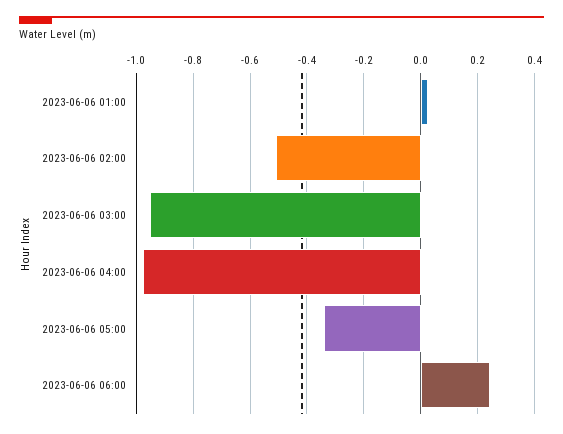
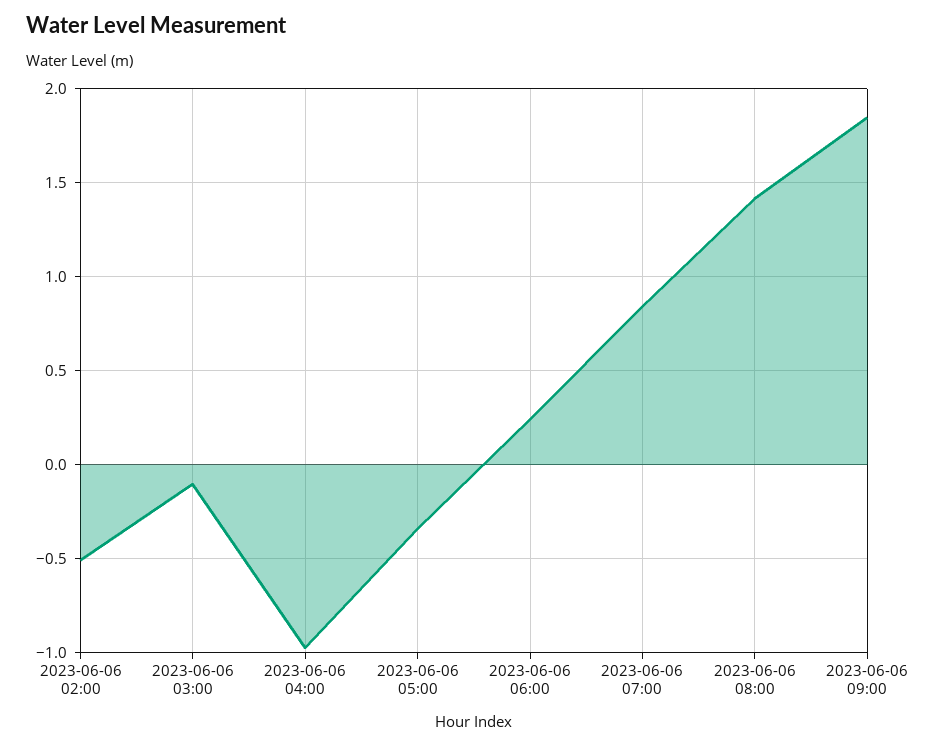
2023-06-06 01:00: 0.025 -> none
2023-06-06 03:00: -0.95 -> -0.1
2023-06-06 07:00: none -> 0.85
2023-06-06 08:00: none -> 1.4
2023-06-06 09:00: none -> 1.85

